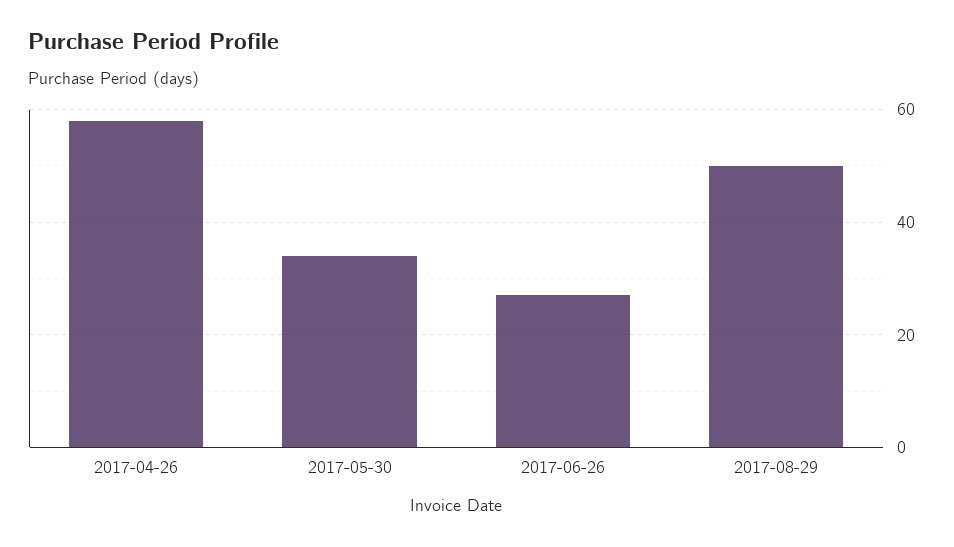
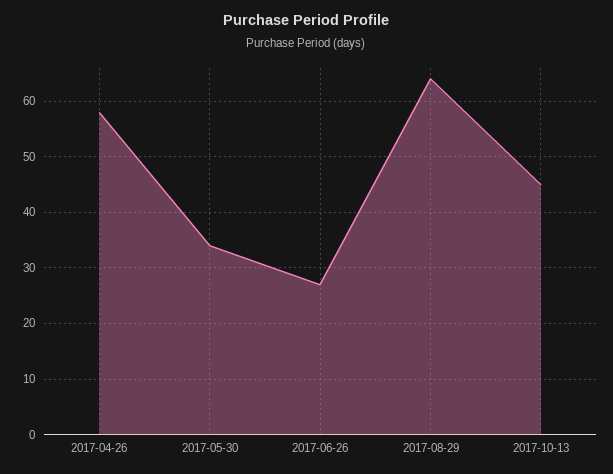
2017-08-29: 50 -> 65
2017-10-13: none -> 45

